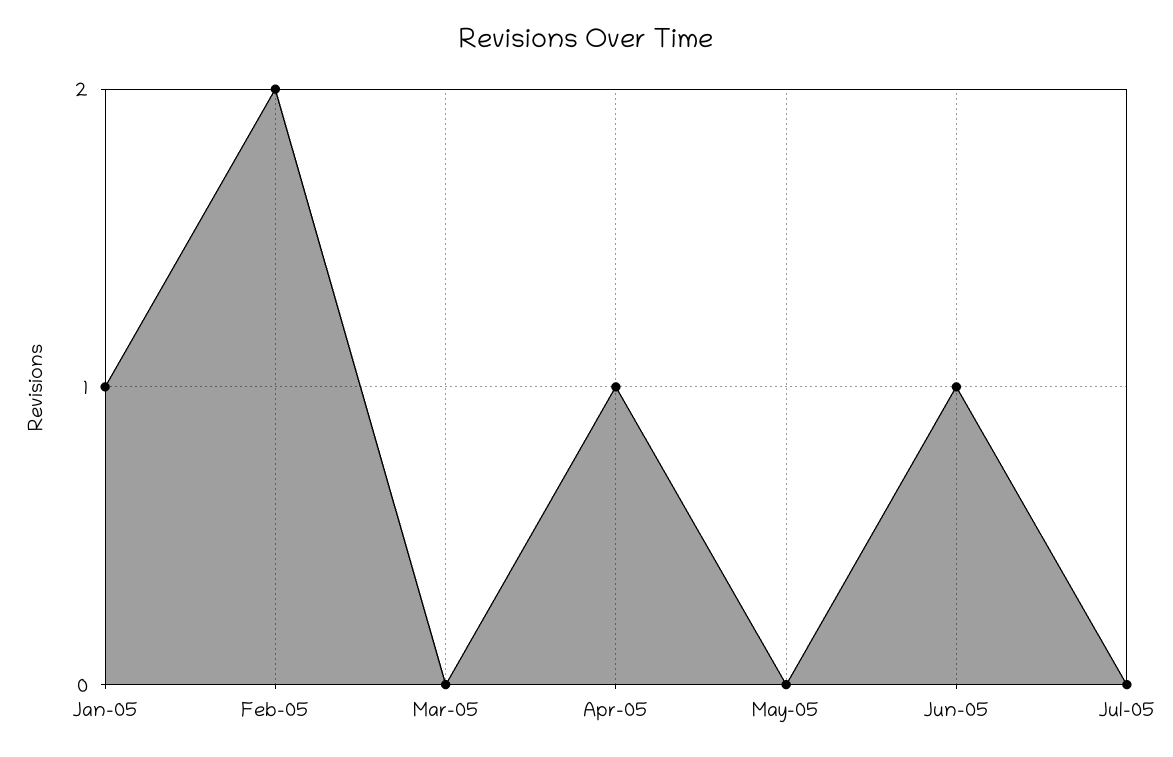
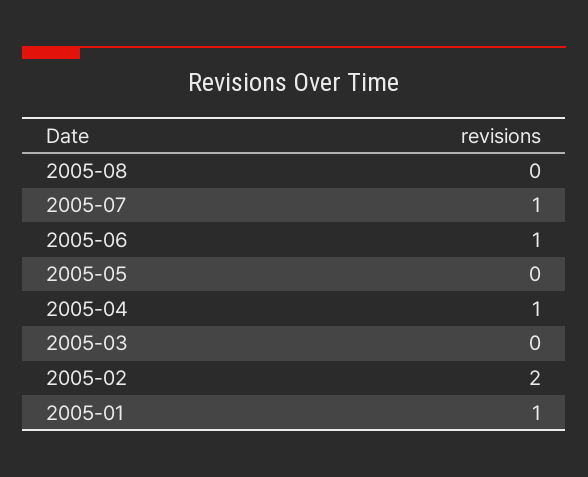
Jul-05: 0 -> 1
2005-08: none -> 0

